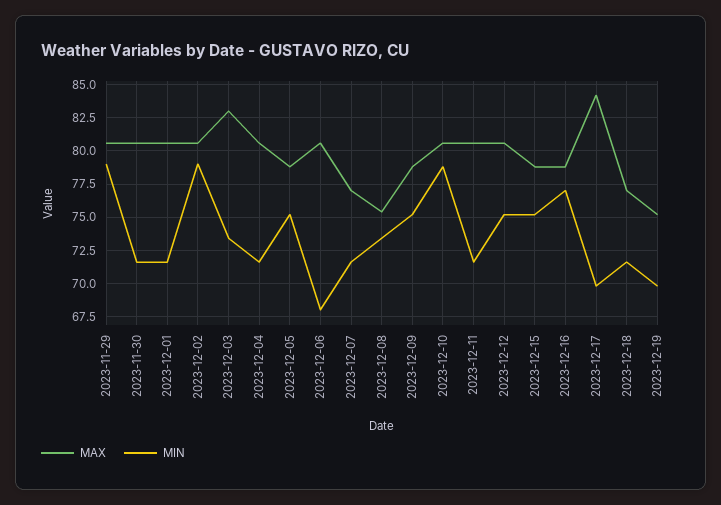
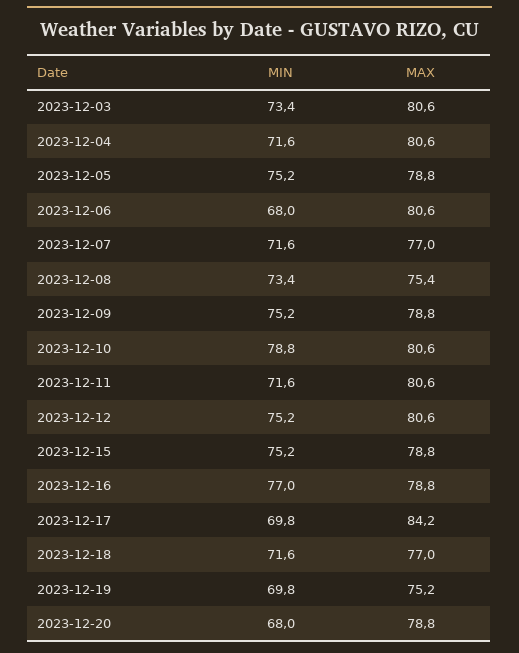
MAX, 2023-11-29: 80.5 -> none
MIN, 2023-11-29: 79 -> none
MAX, 2023-11-30: 80.5 -> none
MIN, 2023-11-30: 71.5 -> none
MAX, 2023-12-01: 80.5 -> none
MIN, 2023-12-01: 71.5 -> none
MAX, 2023-12-02: 80.5 -> none
MIN, 2023-12-02: 79 -> none
MAX, 2023-12-03: 83 -> 80.6
MIN, 2023-12-20: none -> 68
MAX, 2023-12-20: none -> 78.8

